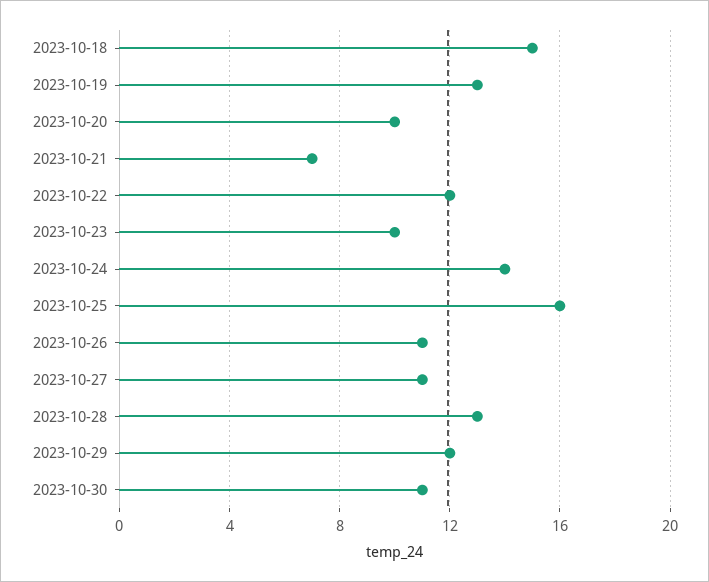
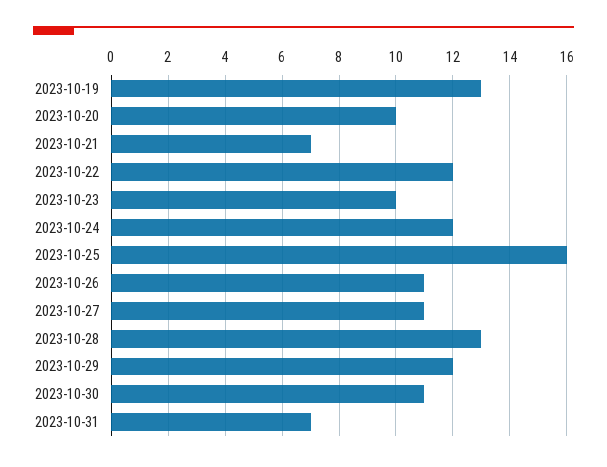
2023-10-18: 15 -> none
2023-10-24: 14 -> 12
2023-10-31: none -> 7

